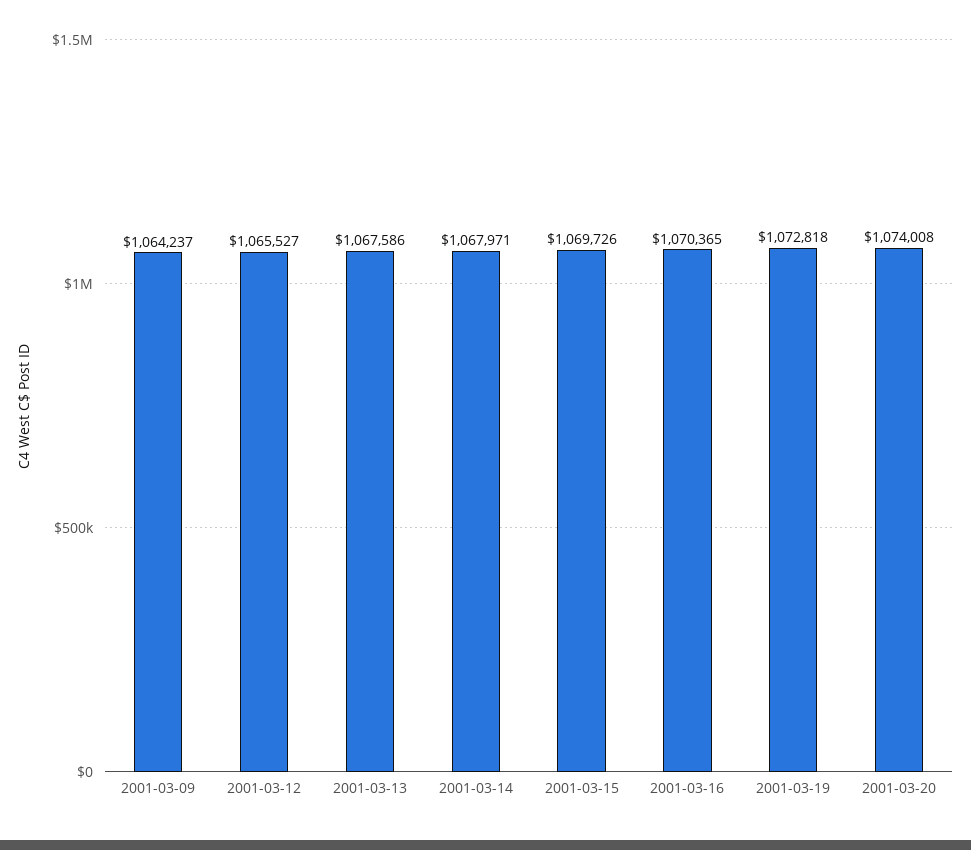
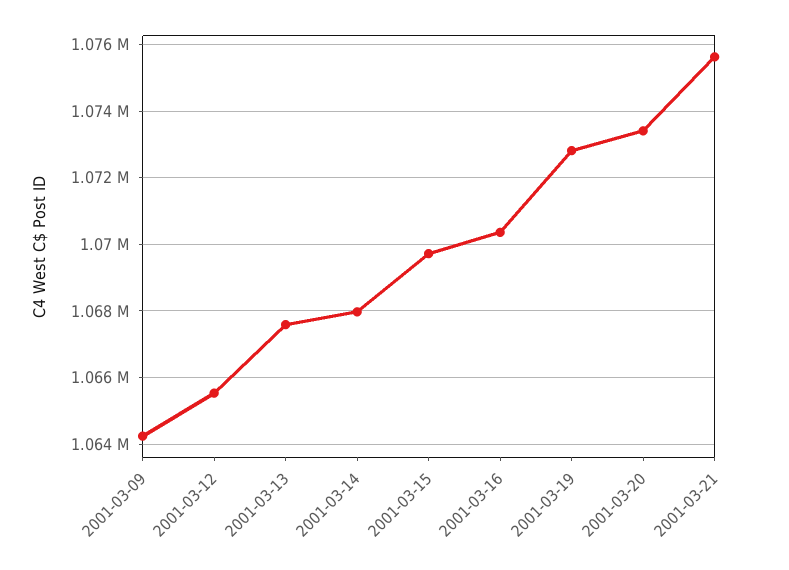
2001-03-20: 1074008 -> 1073400
2001-03-21: none -> 1075600

